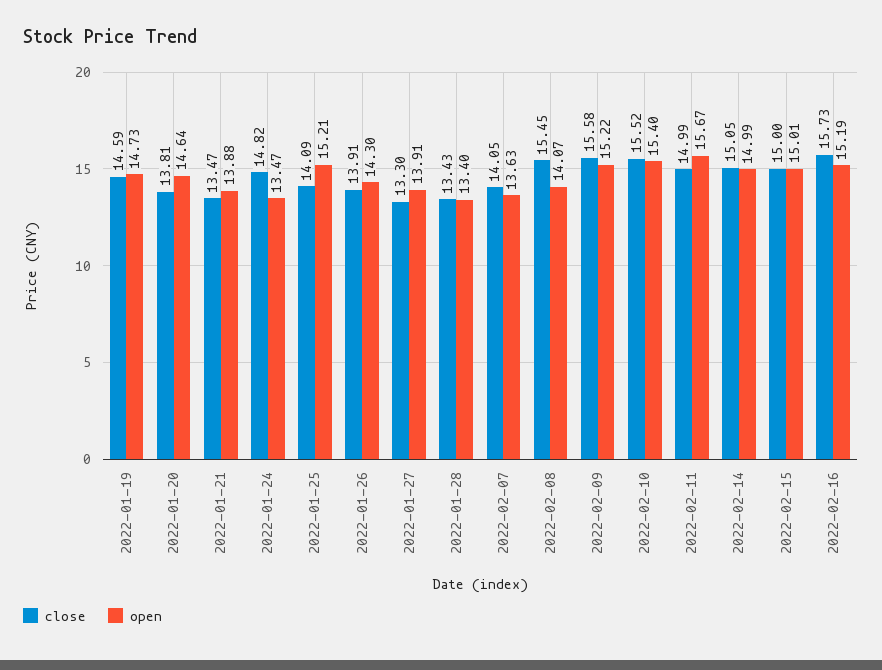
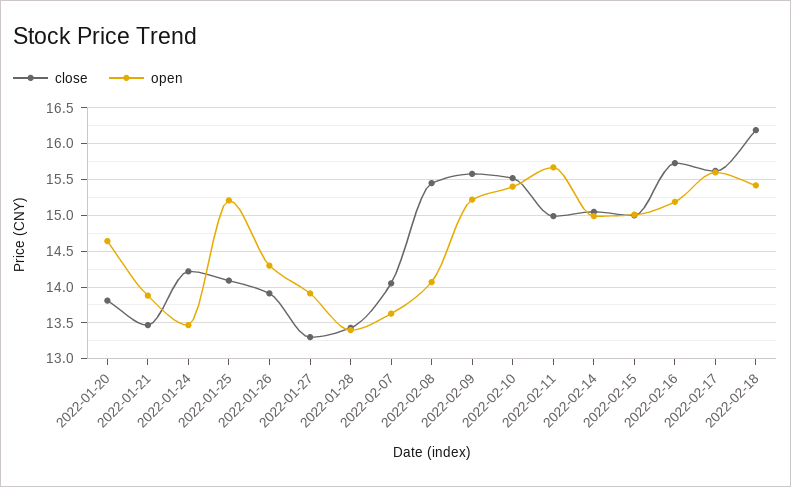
close, 2022-01-19: 14.59 -> none
open, 2022-01-19: 14.73 -> none
close, 2022-01-24: 14.82 -> 14.2
close, 2022-02-17: none -> 15.6
open, 2022-02-17: none -> 15.6
close, 2022-02-18: none -> 16.2
open, 2022-02-18: none -> 15.4

